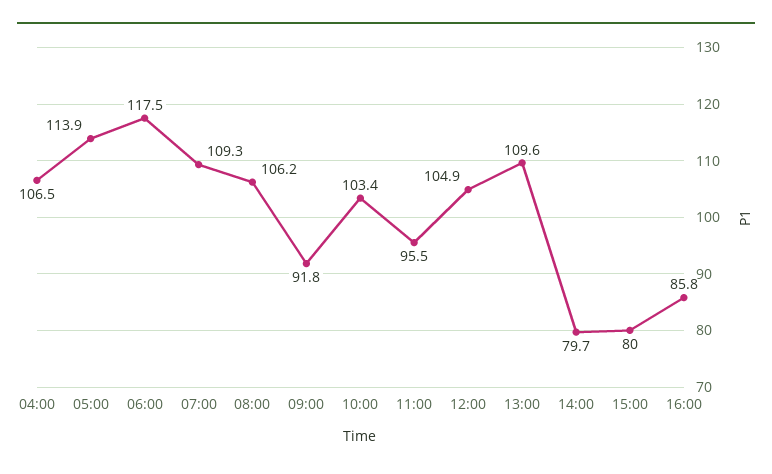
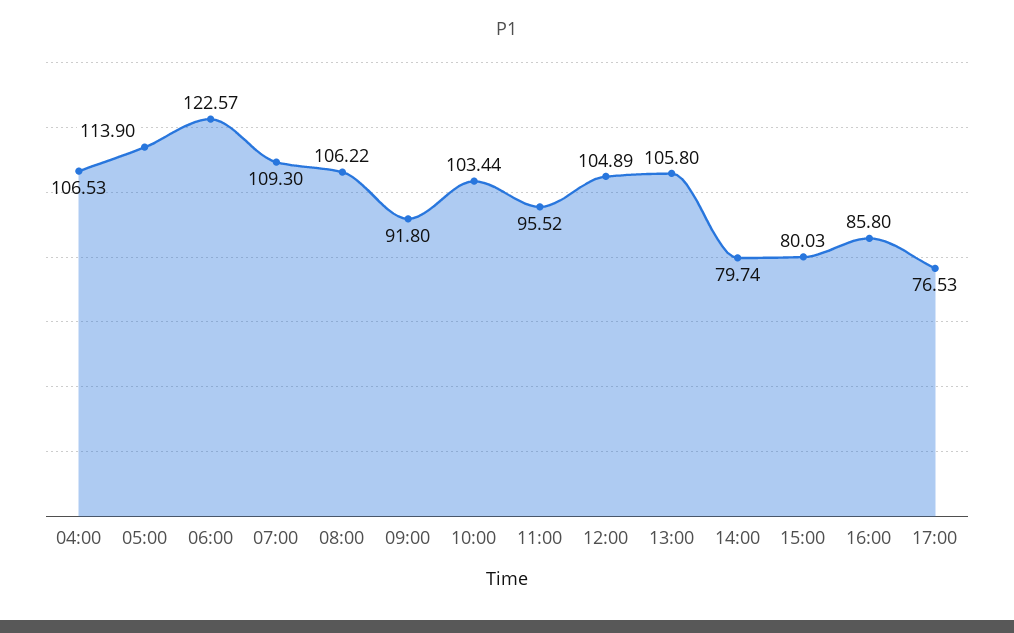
06:00: 117.5 -> 122.57
13:00: 109.6 -> 105.8
17:00: none -> 76.53

